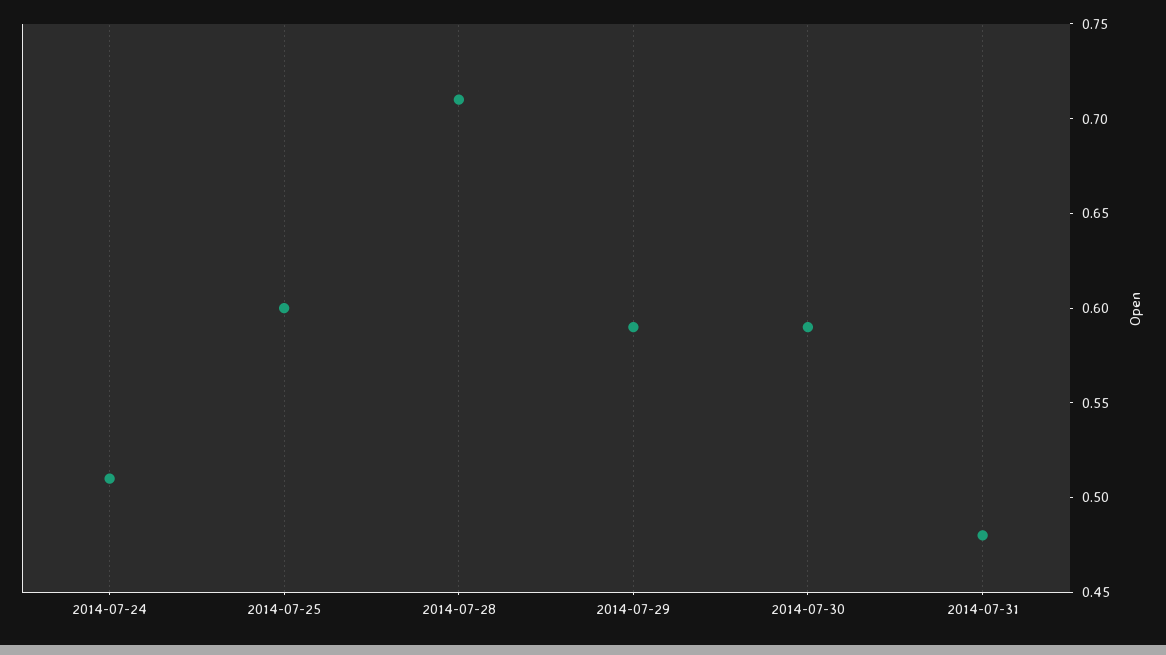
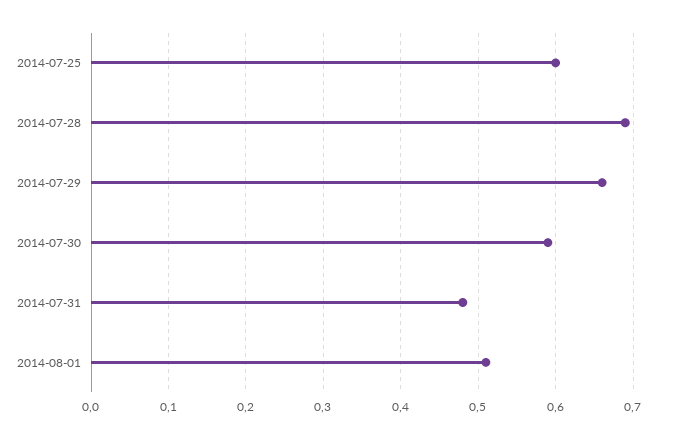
2014-07-24: 0.51 -> none
2014-07-28: 0.71 -> 0.69
2014-07-29: 0.59 -> 0.66
2014-08-01: none -> 0.51

